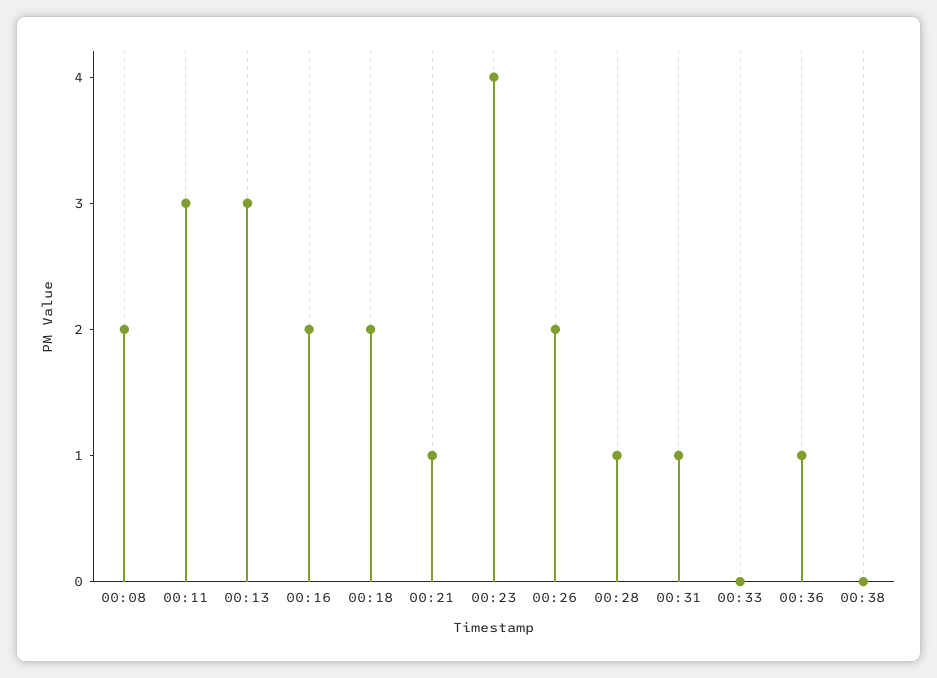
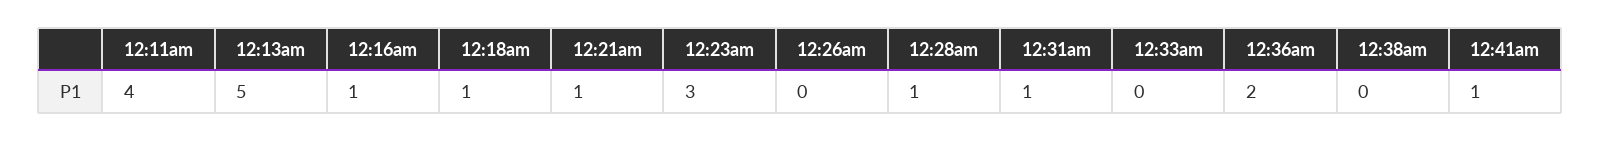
00:08: 2 -> none
00:11: 3 -> 4
00:13: 3 -> 5
00:16: 2 -> 1
00:18: 2 -> 1
00:23: 4 -> 3
00:26: 2 -> 0
00:36: 1 -> 2
12:41am: none -> 1

